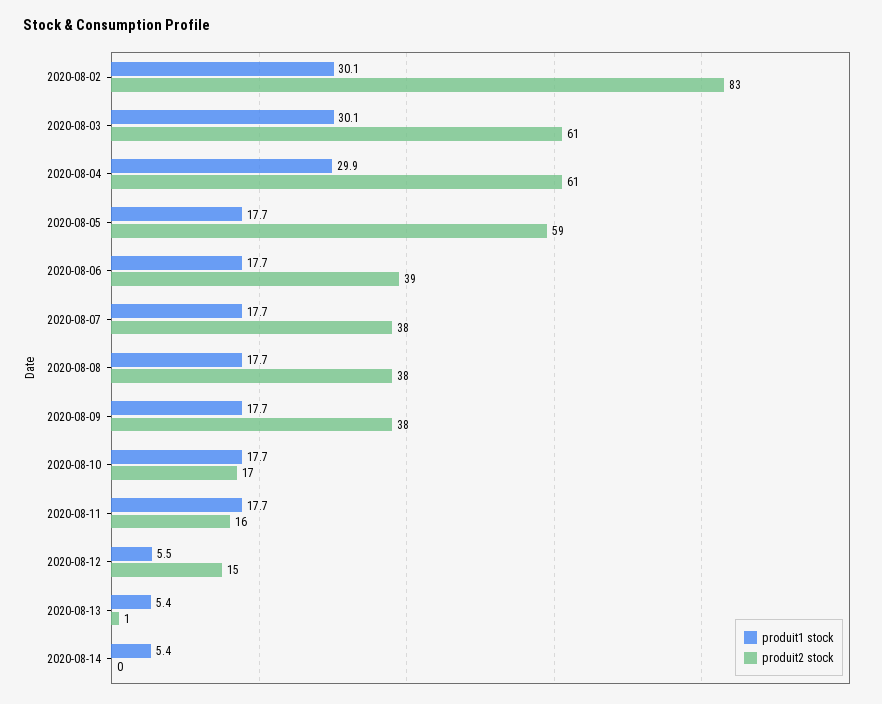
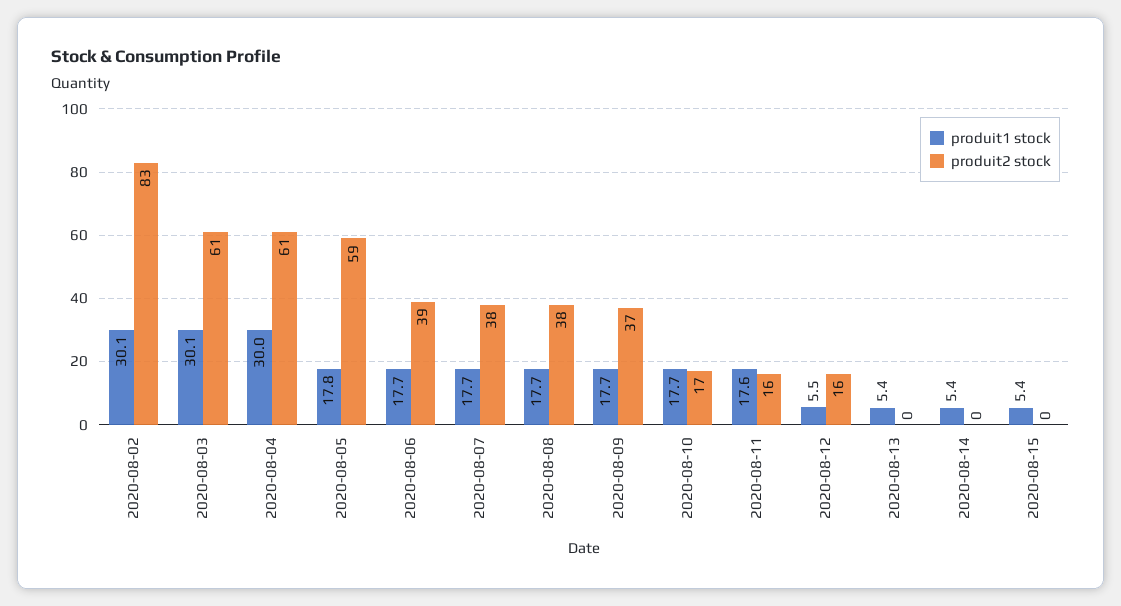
produit1 stock, 2020-08-04: 29.9 -> 30
produit1 stock, 2020-08-05: 17.7 -> 17.8
produit2 stock, 2020-08-09: 38 -> 37
produit1 stock, 2020-08-11: 17.7 -> 17.6
produit2 stock, 2020-08-12: 15 -> 16
produit2 stock, 2020-08-13: 1 -> 0
produit1 stock, 2020-08-15: none -> 5.4
produit2 stock, 2020-08-15: none -> 0

